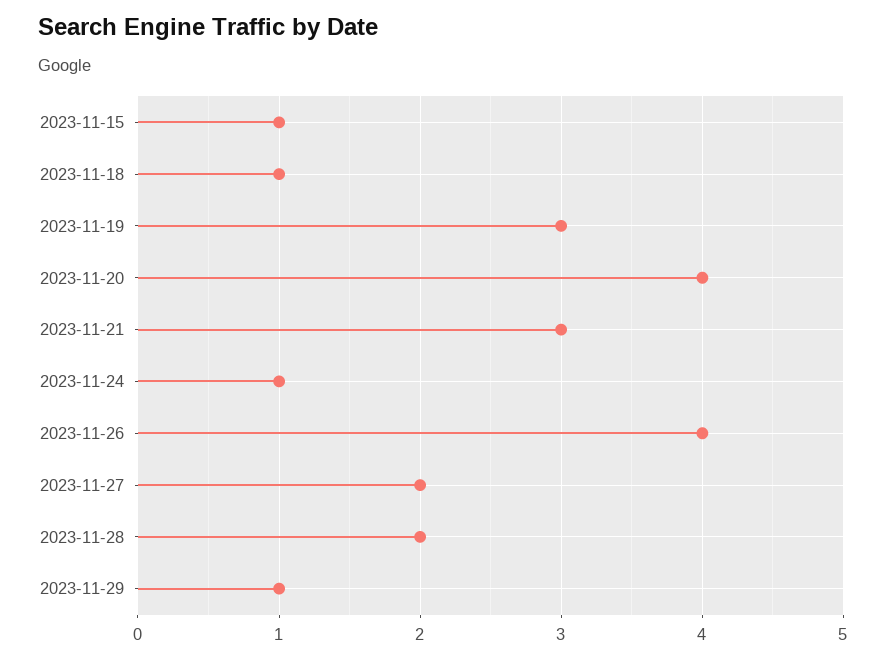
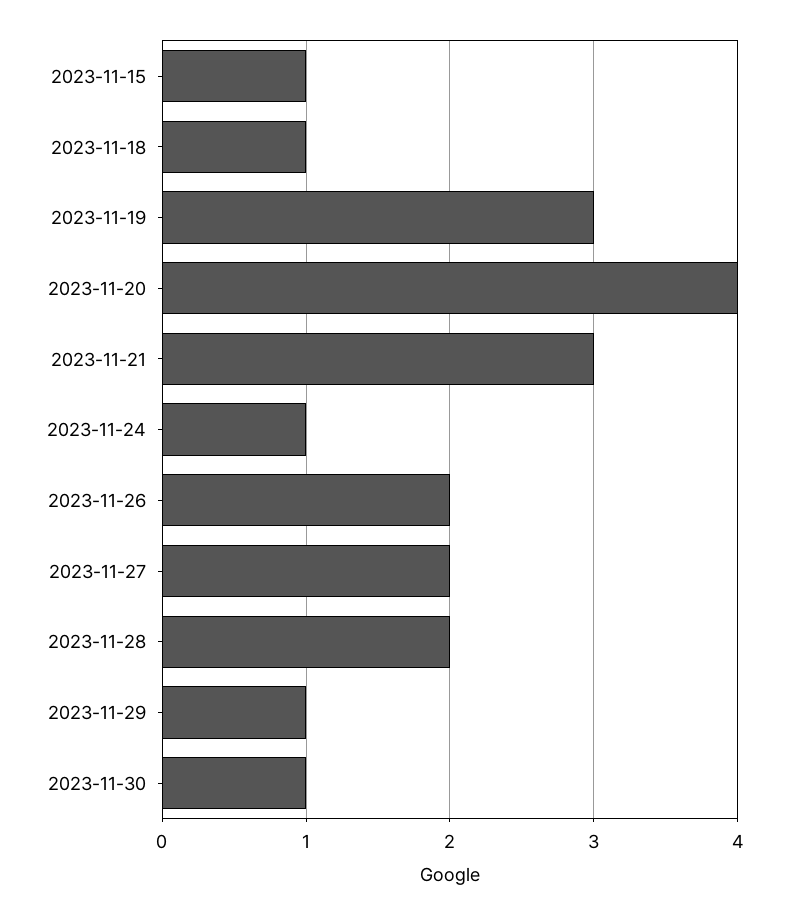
2023-11-26: 4 -> 2
2023-11-30: none -> 1

